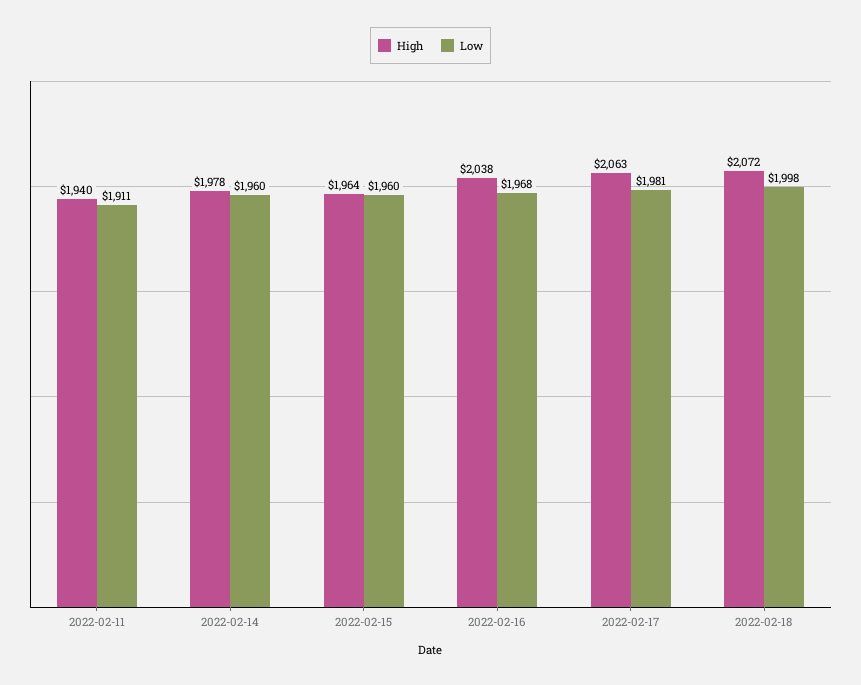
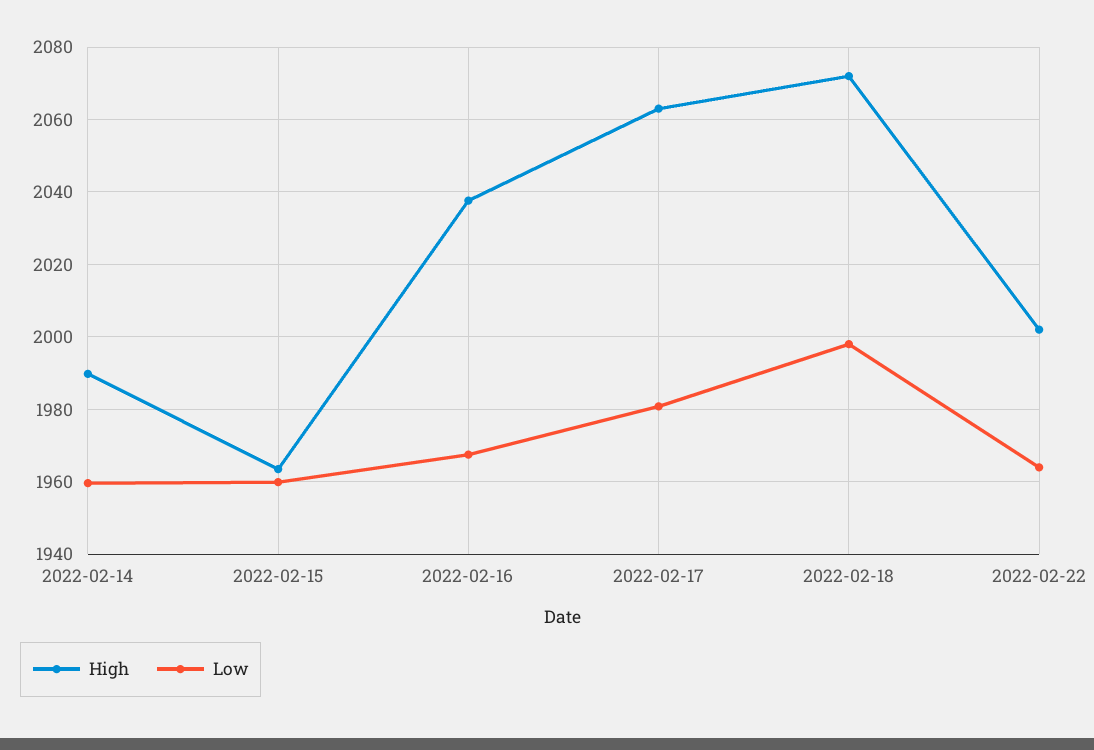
High, 2022-02-11: 1940 -> none
Low, 2022-02-11: 1911 -> none
High, 2022-02-14: 1978 -> 1990
High, 2022-02-22: none -> 2002
Low, 2022-02-22: none -> 1964

